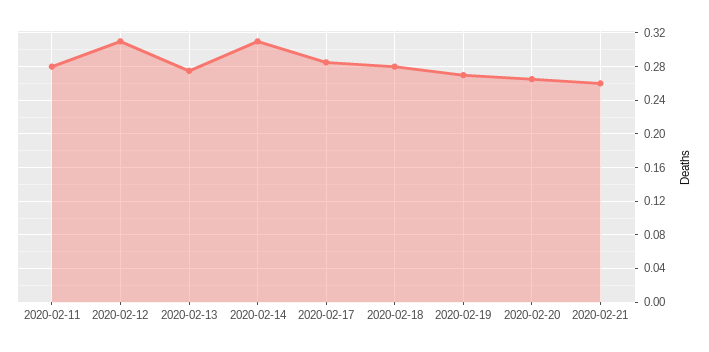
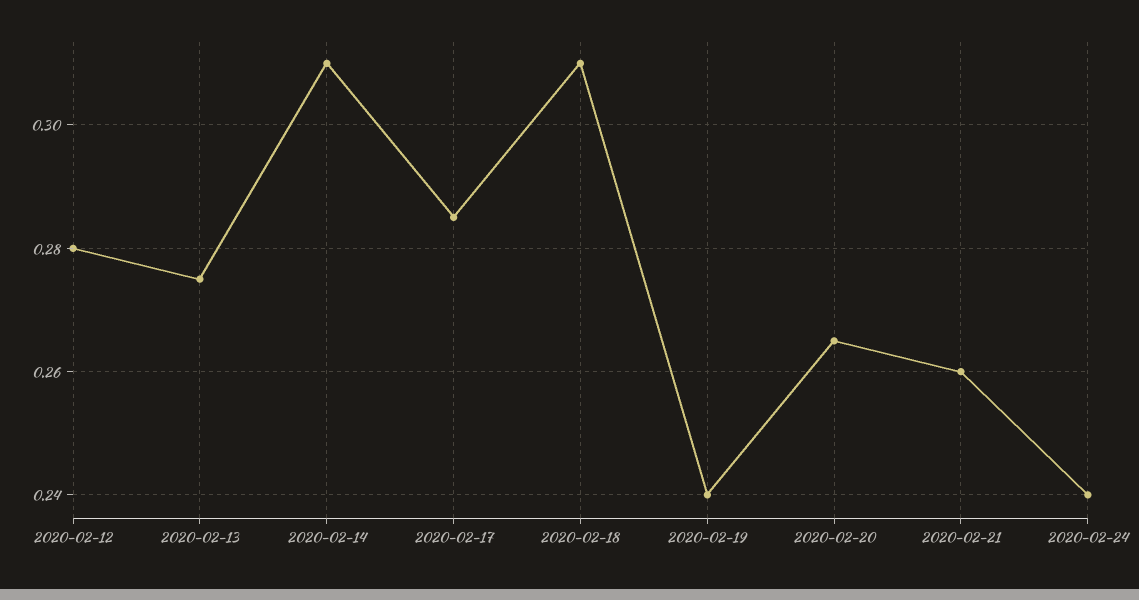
2020-02-11: 0.28 -> none
2020-02-12: 0.31 -> 0.28
2020-02-18: 0.28 -> 0.31
2020-02-19: 0.27 -> 0.24
2020-02-24: none -> 0.24

